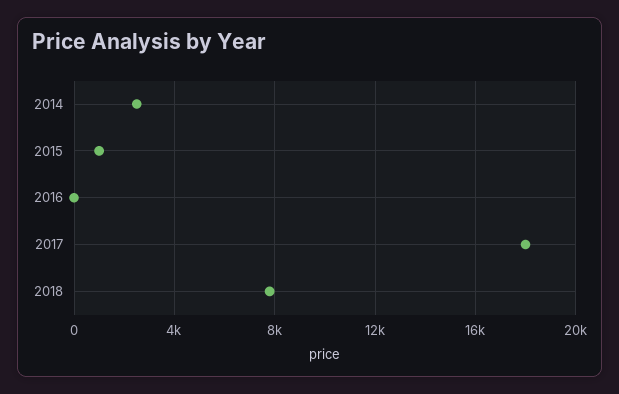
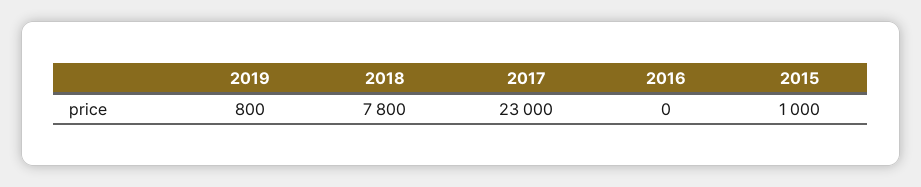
2014: 2500 -> none
2017: 18000 -> 23000
2019: none -> 800

